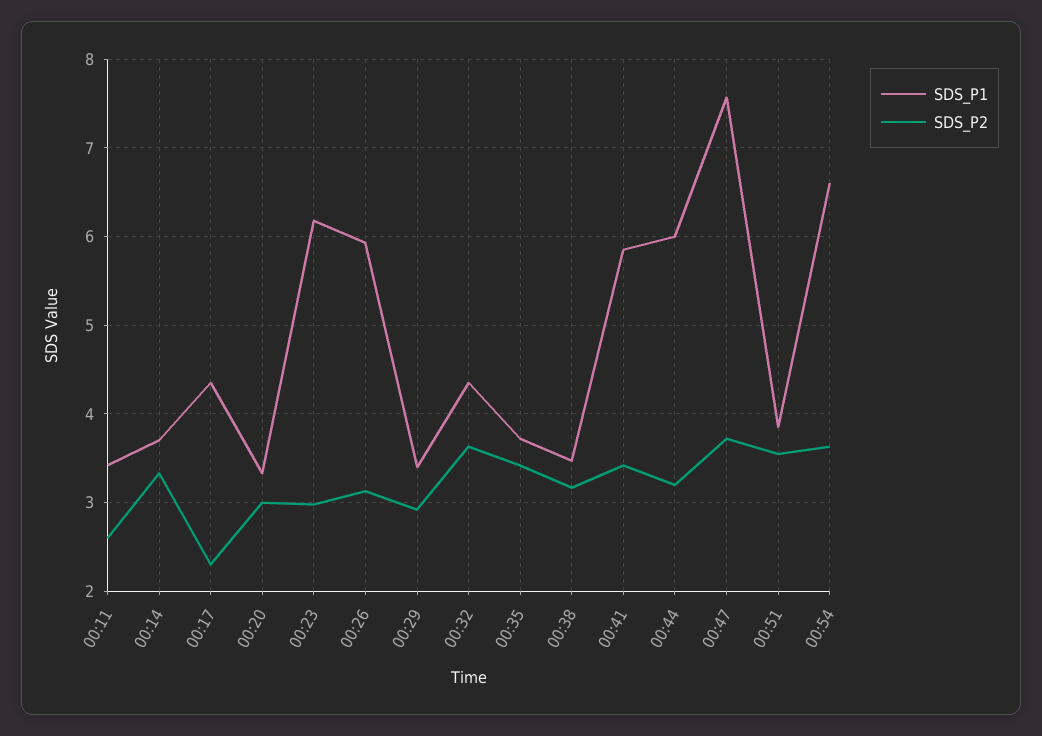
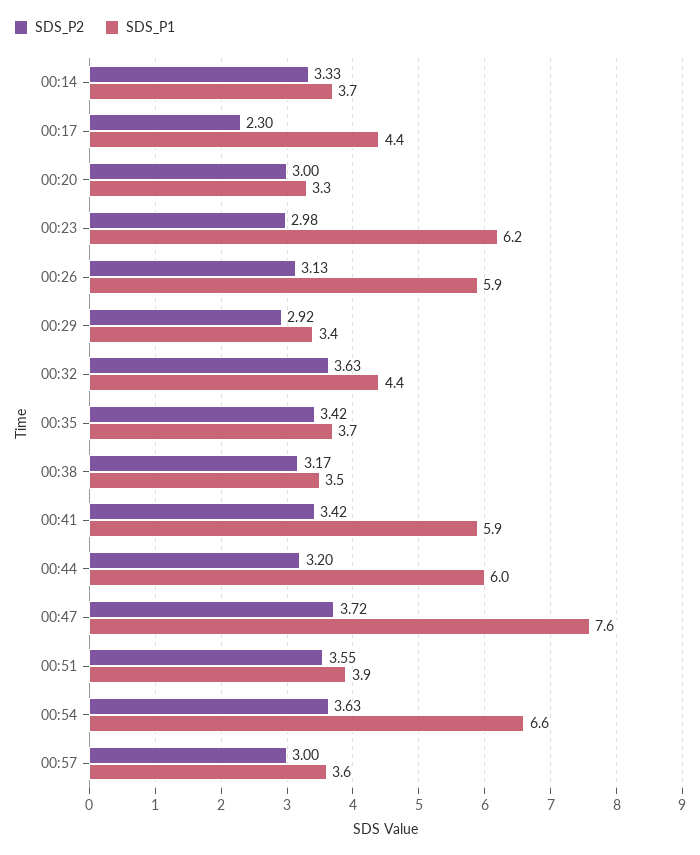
SDS_P1, 00:11: 3.4 -> none
SDS_P2, 00:11: 2.6 -> none
SDS_P2, 00:57: none -> 3
SDS_P1, 00:57: none -> 3.6

